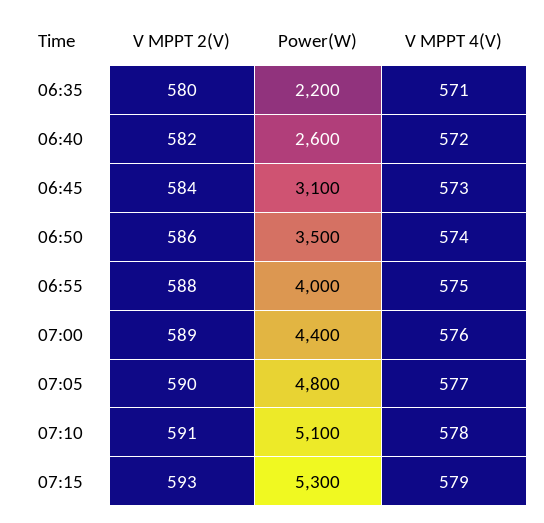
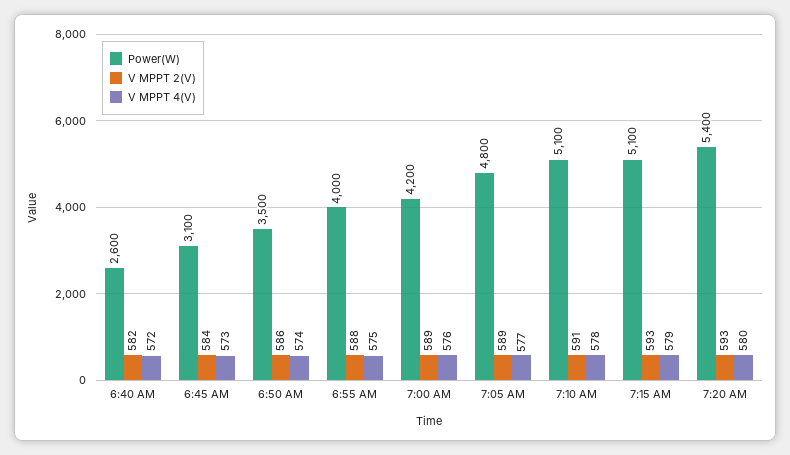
V MPPT 2(V), 06:35: 580 -> none
Power(W), 06:35: 2200 -> none
V MPPT 4(V), 06:35: 571 -> none
Power(W), 07:00: 4400 -> 4200
V MPPT 2(V), 07:05: 590 -> 589
Power(W), 07:15: 5300 -> 5100
Power(W), 7:20 AM: none -> 5400
V MPPT 2(V), 7:20 AM: none -> 593
V MPPT 4(V), 7:20 AM: none -> 580

